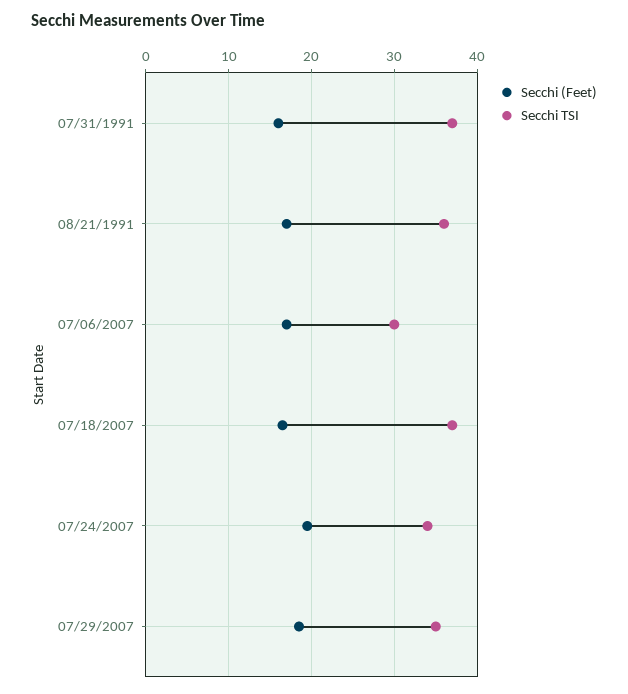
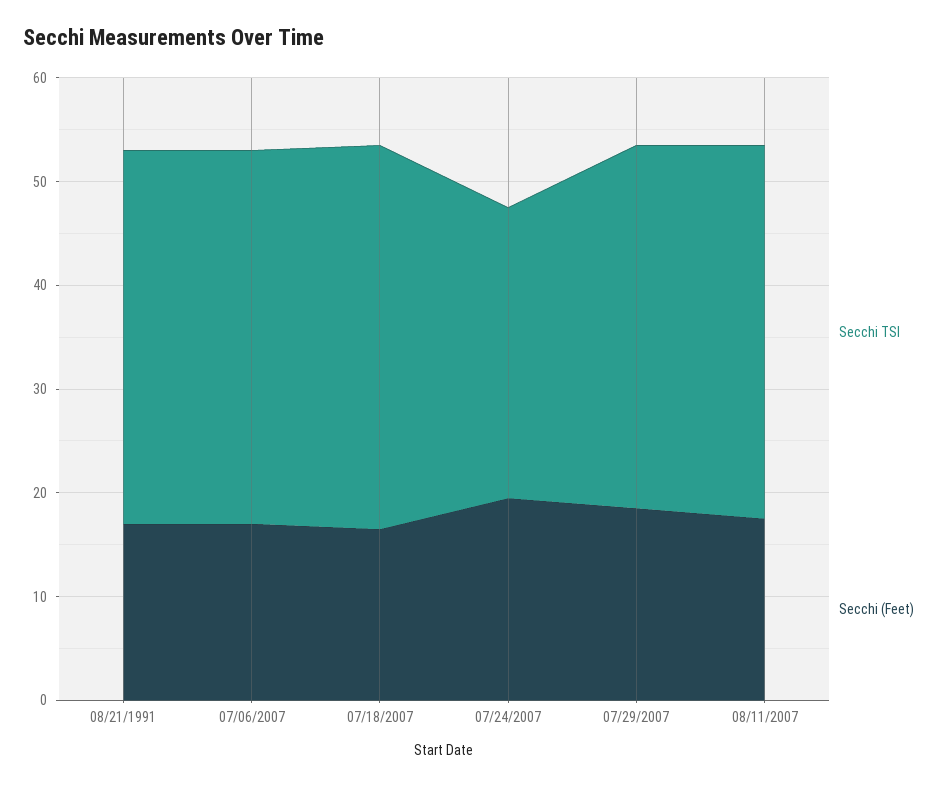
Secchi (Feet), 07/31/1991: 16 -> none
Secchi TSI, 07/31/1991: 37 -> none
Secchi TSI, 07/06/2007: 30 -> 36
Secchi TSI, 07/24/2007: 34 -> 28
Secchi TSI, 08/11/2007: none -> 36
Secchi (Feet), 08/11/2007: none -> 18

